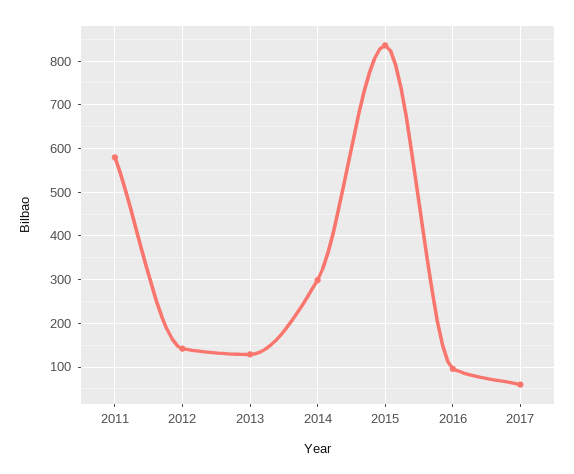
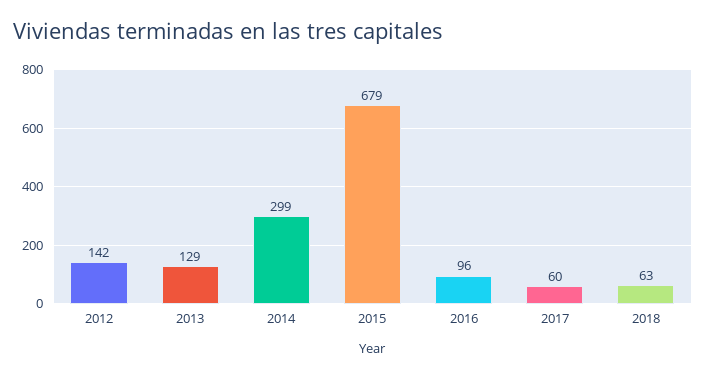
2011: 580 -> none
2015: 840 -> 679
2018: none -> 63

